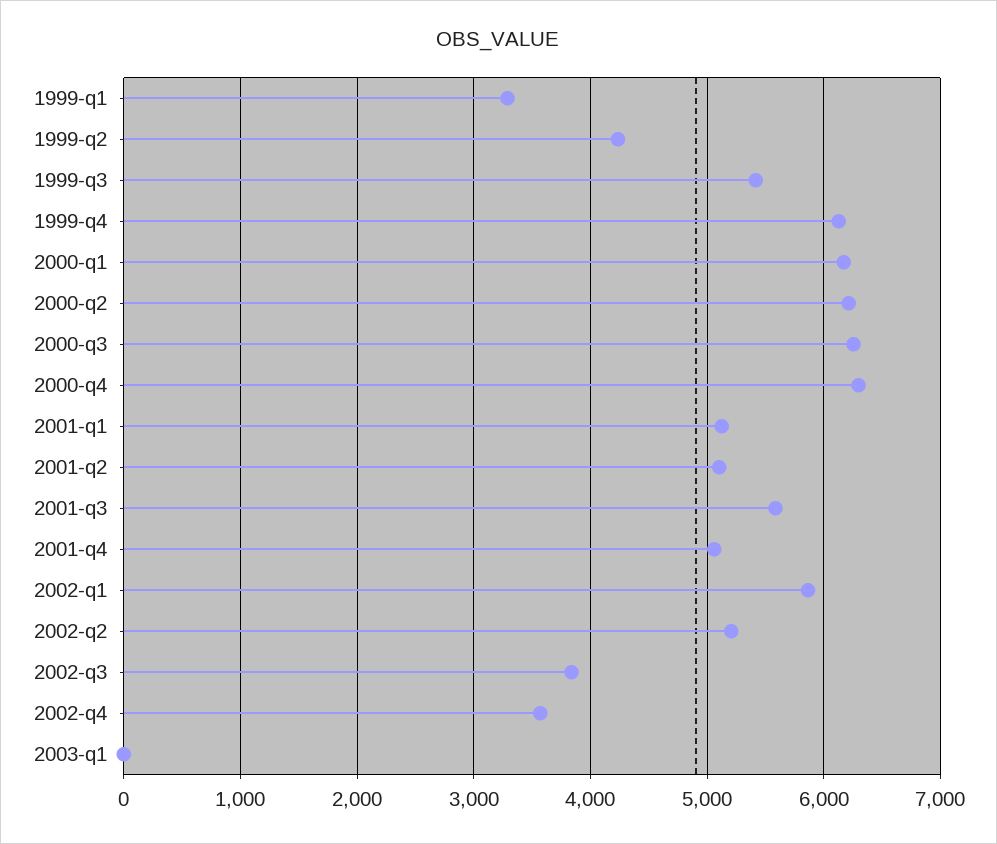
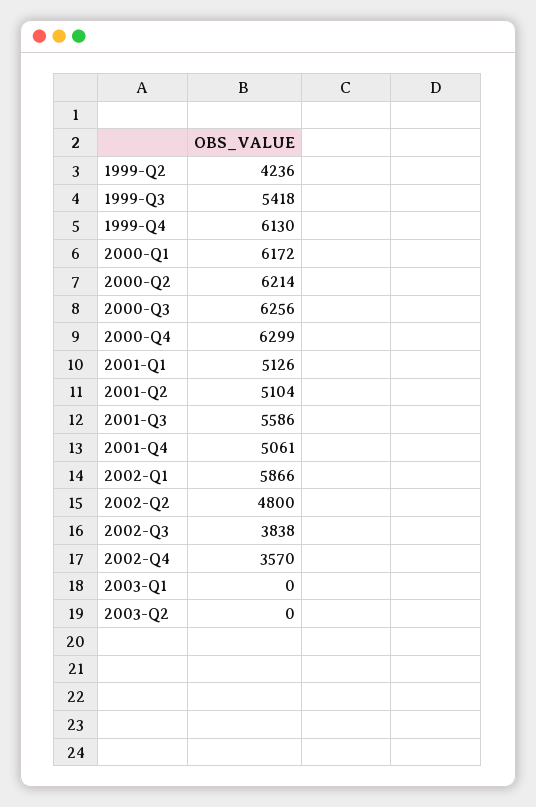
1999-q1: 3300 -> none
2002-q2: 5200 -> 4800
2003-Q2: none -> 0

